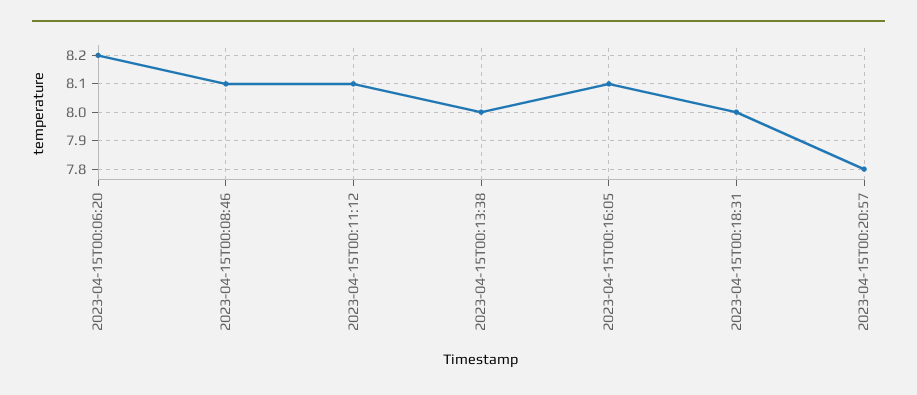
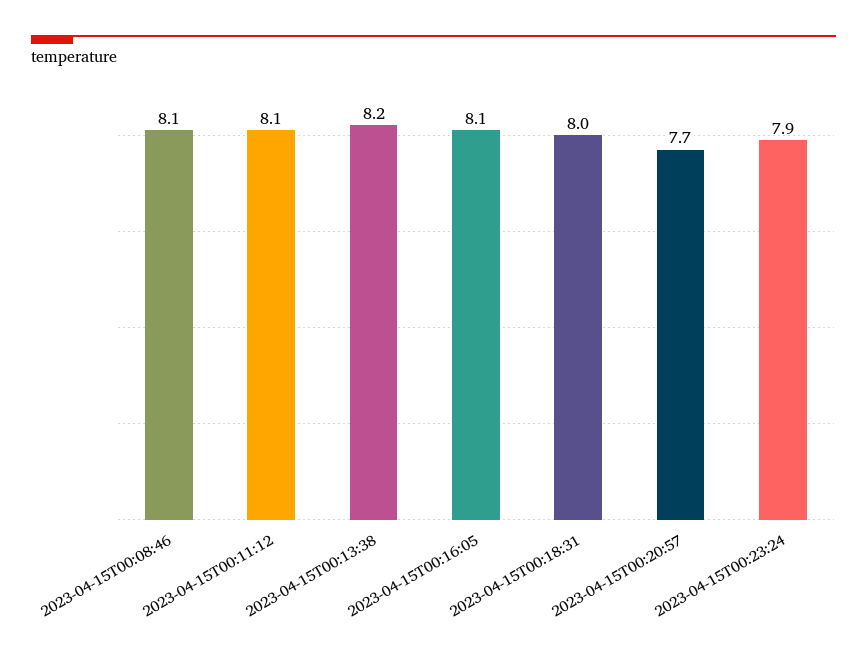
2023-04-15T00:06:20: 8.2 -> none
2023-04-15T00:13:38: 8 -> 8.2
2023-04-15T00:20:57: 7.8 -> 7.7
2023-04-15T00:23:24: none -> 7.9

